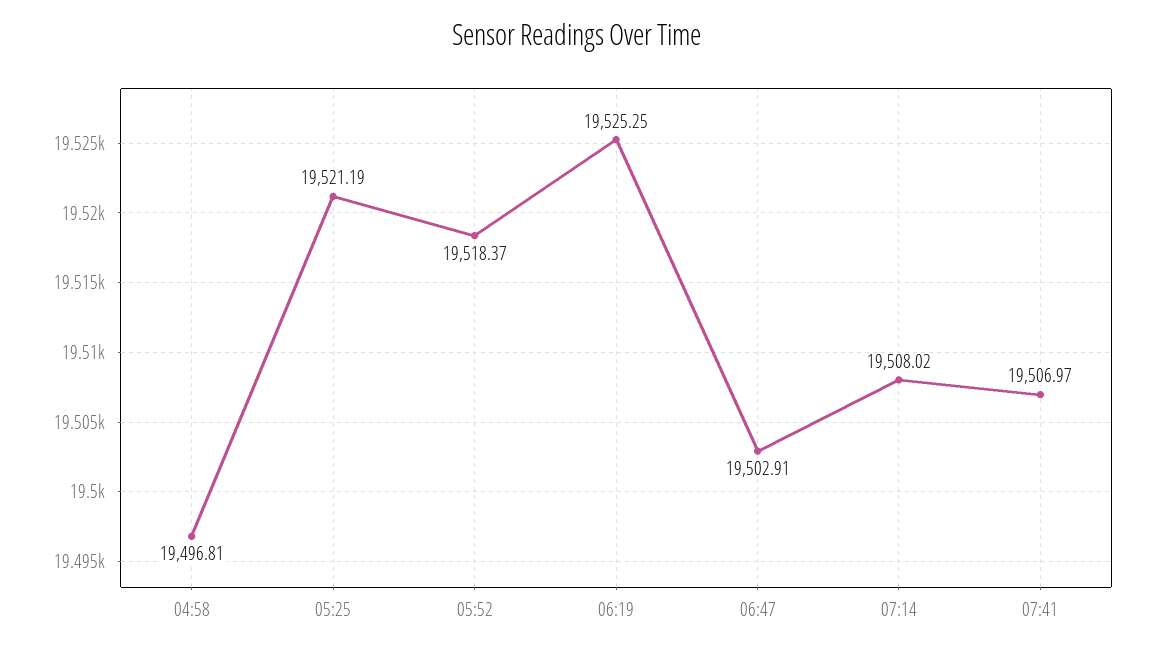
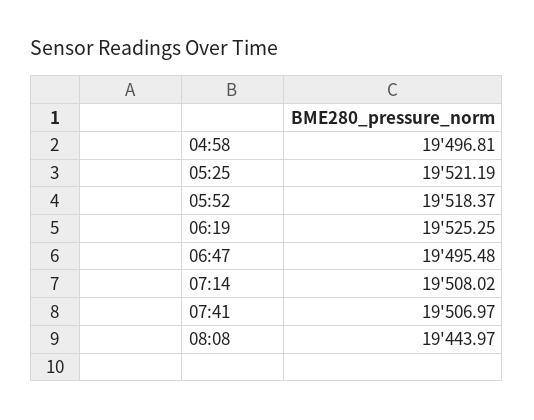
06:47: 19502.91 -> 19495.48
08:08: none -> 19443.97

